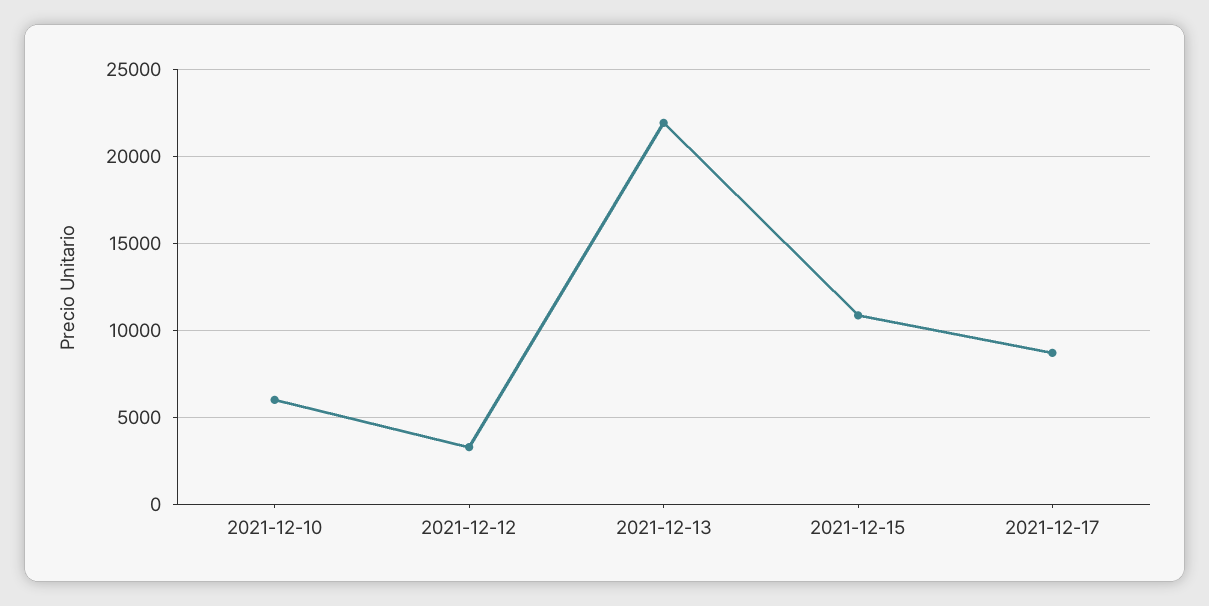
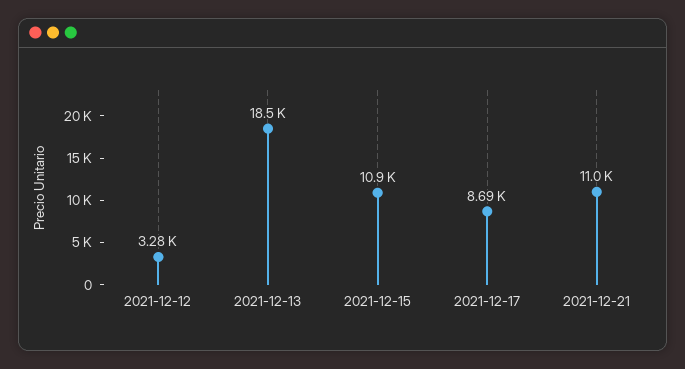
2021-12-10: 6000 -> none
2021-12-13: 22000 -> 18500
2021-12-21: none -> 11000

